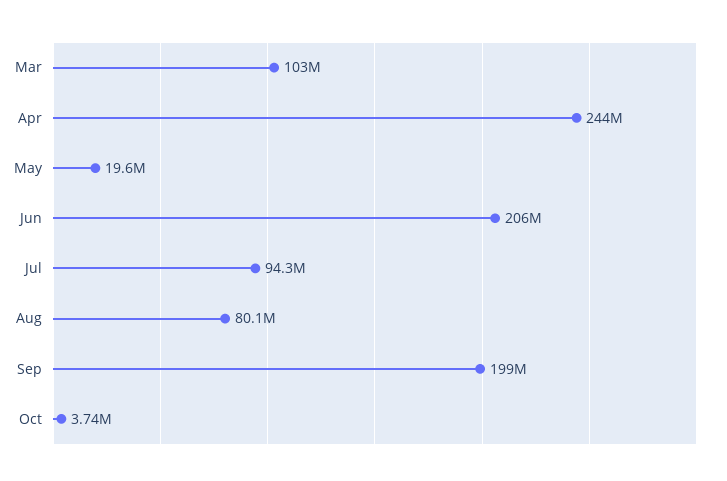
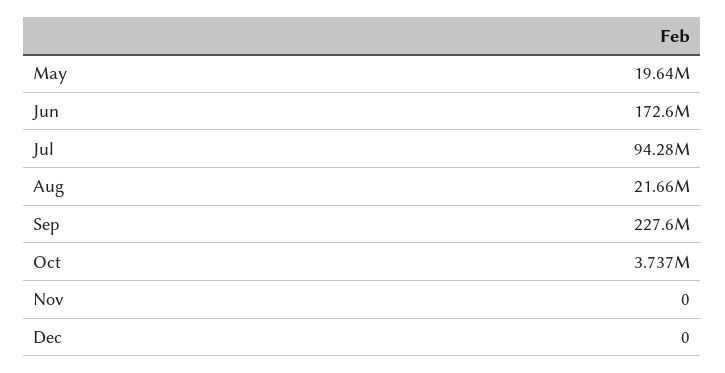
Mar: 103000000 -> none
Apr: 244000000 -> none
Jun: 206000000 -> 172600000
Aug: 80100000 -> 21660000
Sep: 199000000 -> 227600000
Nov: none -> 0
Dec: none -> 0

